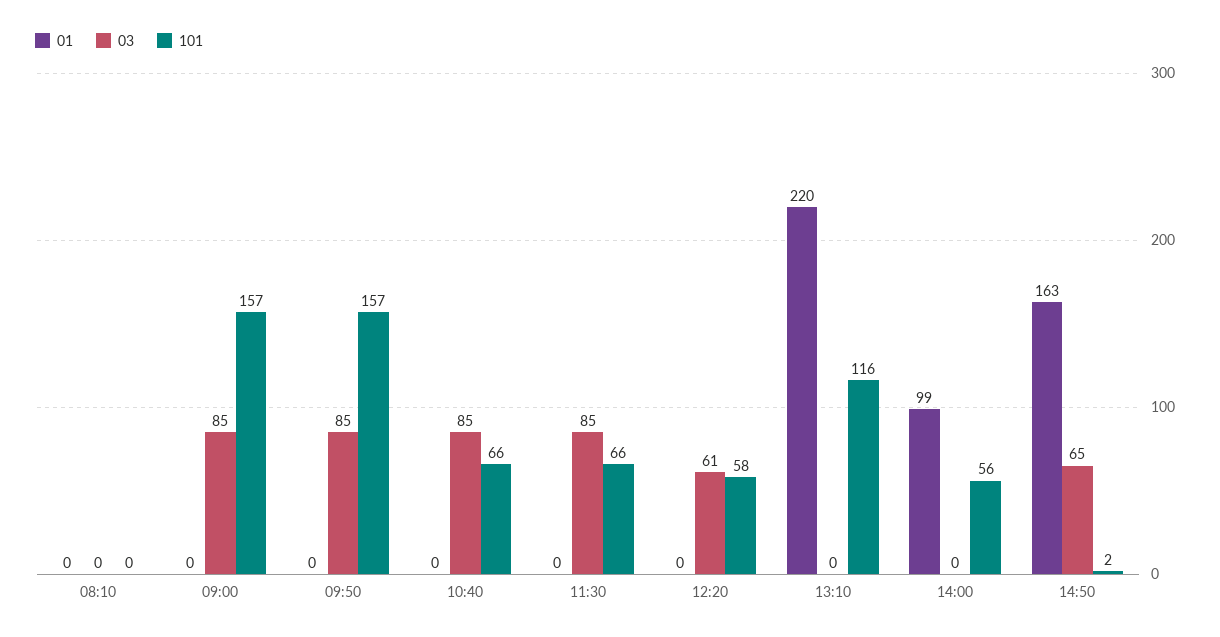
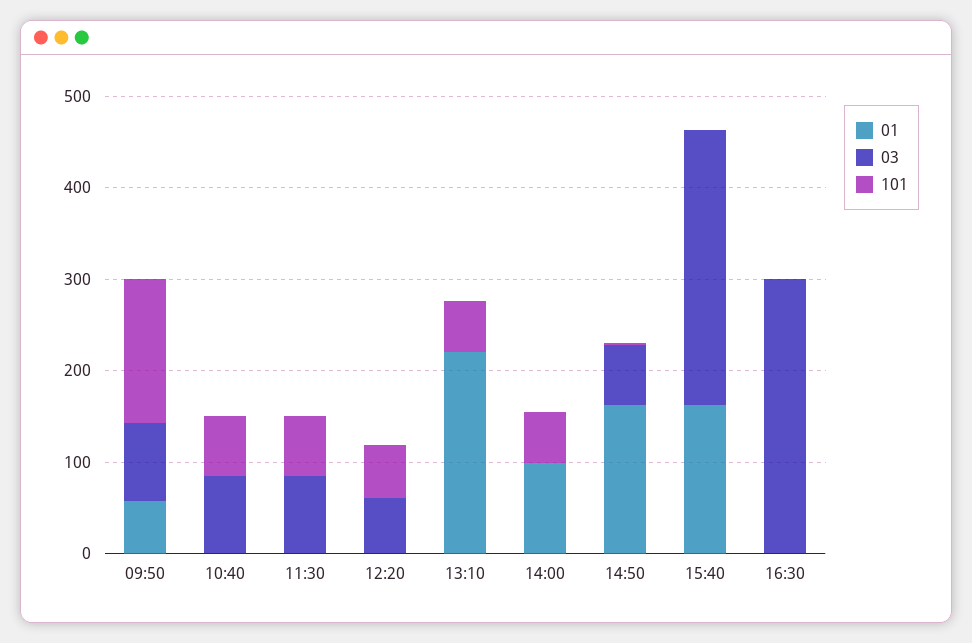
01, 08:10: 0 -> none
03, 08:10: 0 -> none
101, 08:10: 0 -> none
01, 09:00: 0 -> none
03, 09:00: 85 -> none
101, 09:00: 157 -> none
01, 09:50: 0 -> 60
101, 13:10: 116 -> 60
01, 15:40: none -> 160
03, 15:40: none -> 300
101, 15:40: none -> 0
01, 16:30: none -> 0
03, 16:30: none -> 300
101, 16:30: none -> 0

